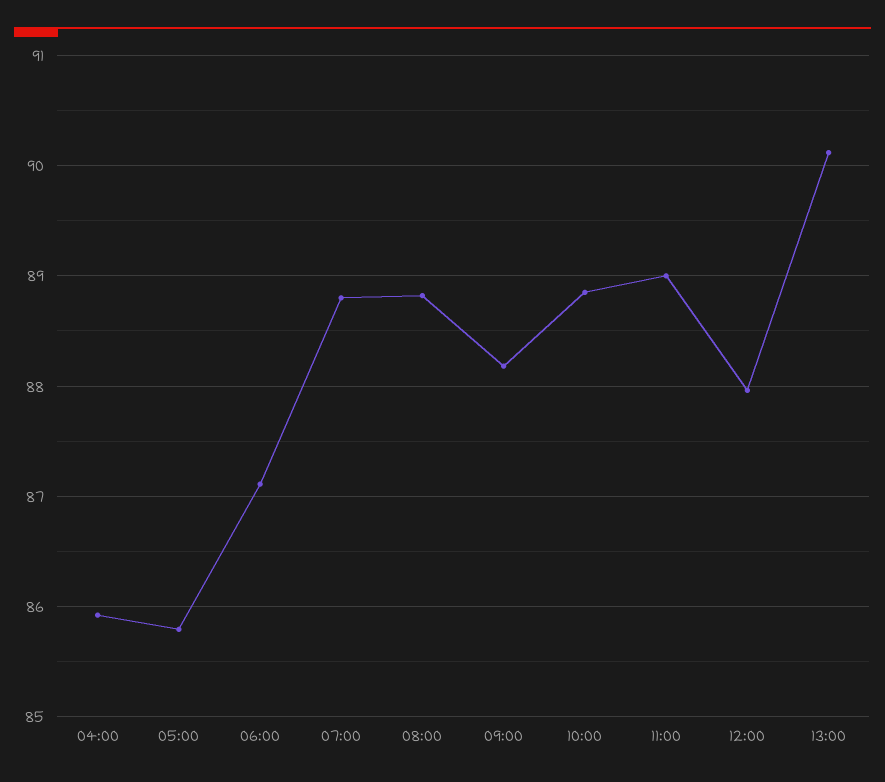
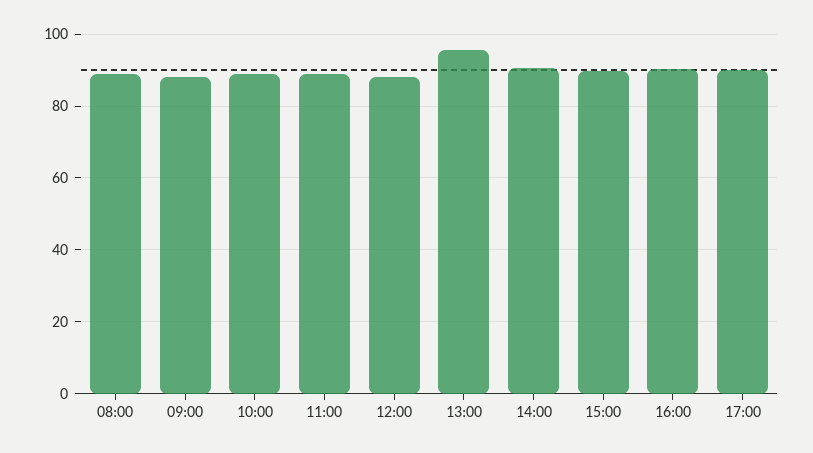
04:00: 85.9 -> none
05:00: 85.8 -> none
06:00: 87.1 -> none
07:00: 88.8 -> none
13:00: 90.1 -> 96
14:00: none -> 90
15:00: none -> 90
16:00: none -> 90
17:00: none -> 90

